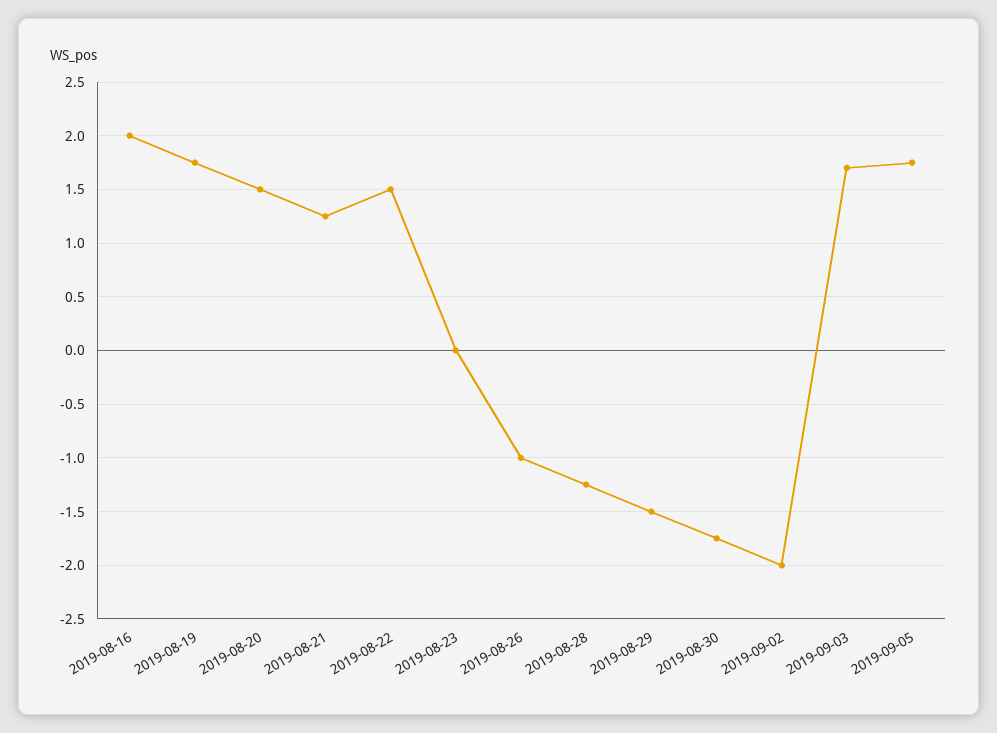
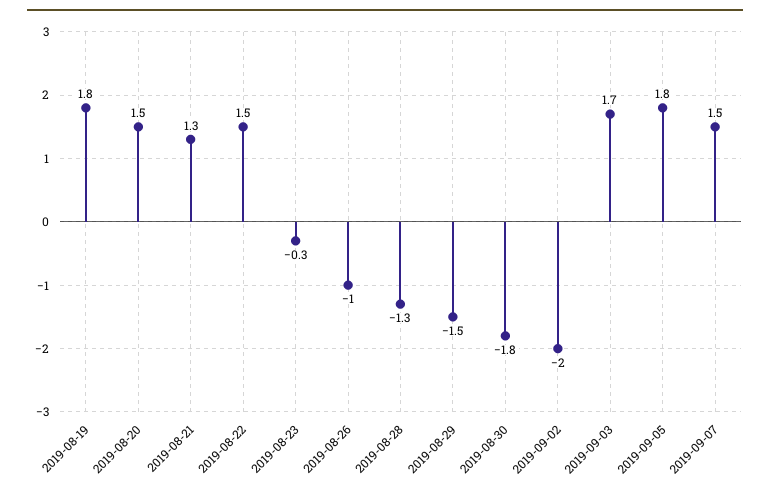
2019-08-16: 2 -> none
2019-08-23: 0 -> -0.3
2019-09-07: none -> 1.5

